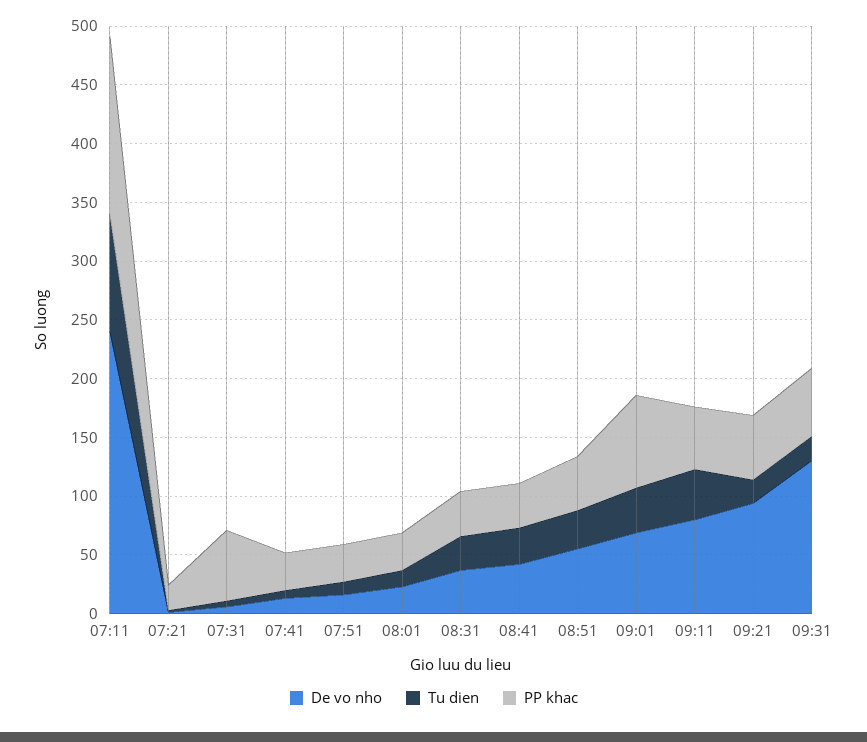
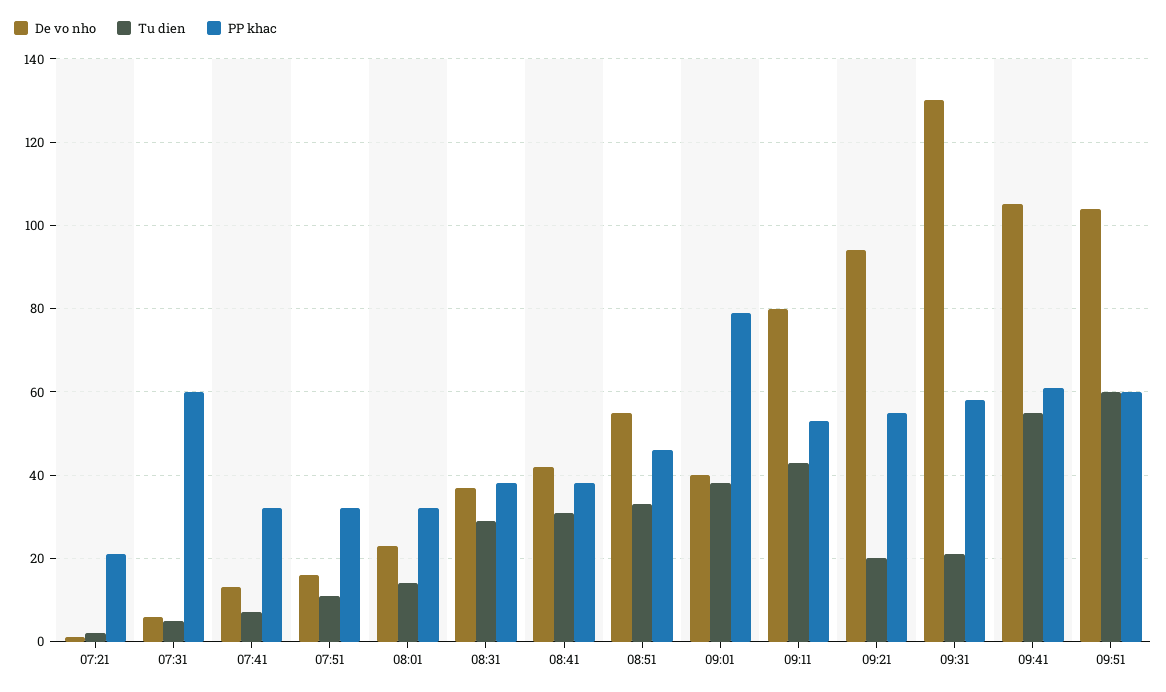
De vo nho, 07:11: 240 -> none
Tu dien, 07:11: 100 -> none
PP khac, 07:11: 150 -> none
De vo nho, 09:01: 70 -> 40
De vo nho, 09:41: none -> 105
Tu dien, 09:41: none -> 55
PP khac, 09:41: none -> 60
De vo nho, 09:51: none -> 105
Tu dien, 09:51: none -> 60
PP khac, 09:51: none -> 60

